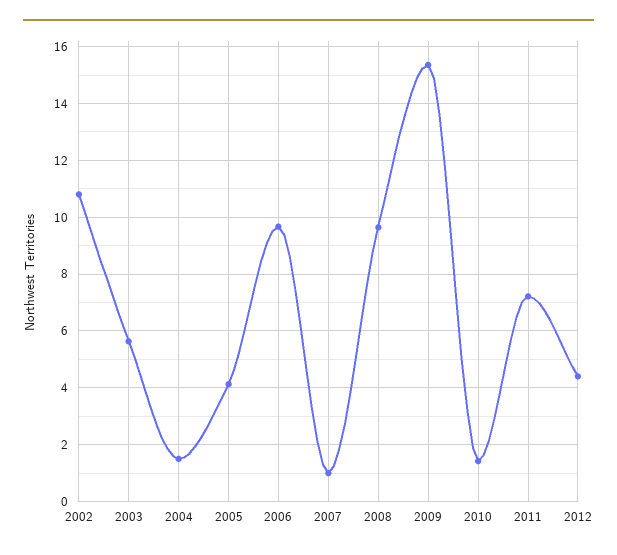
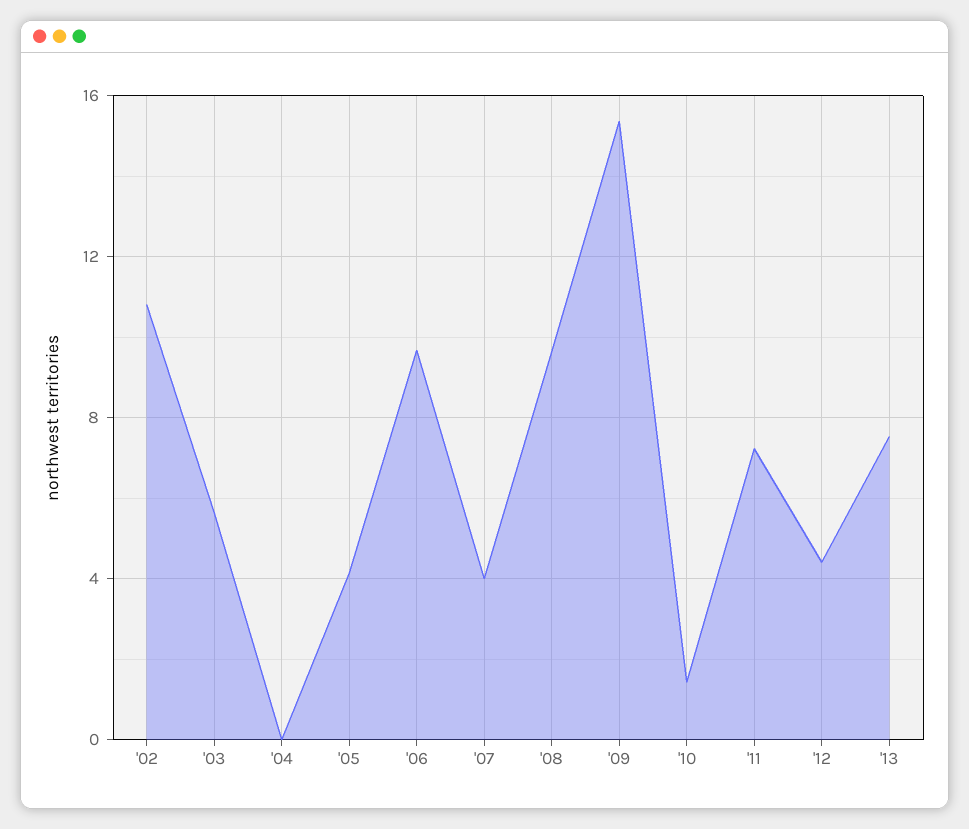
2004: 1.5 -> 0
2007: 1 -> 4
'13: none -> 7.5

